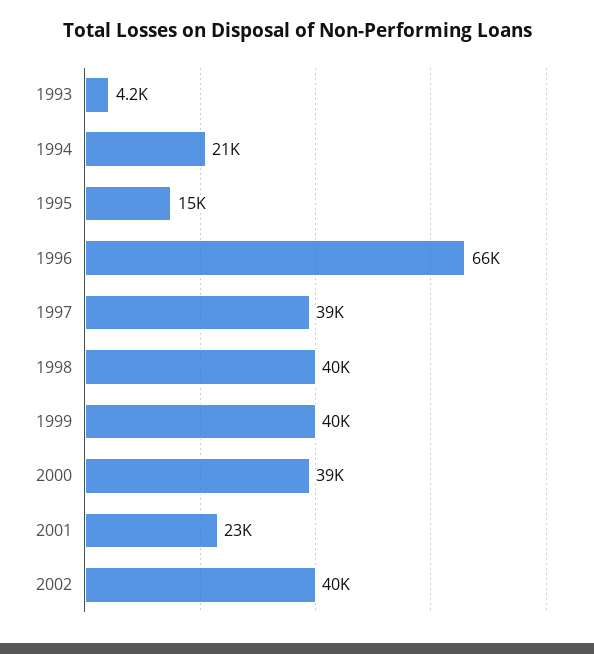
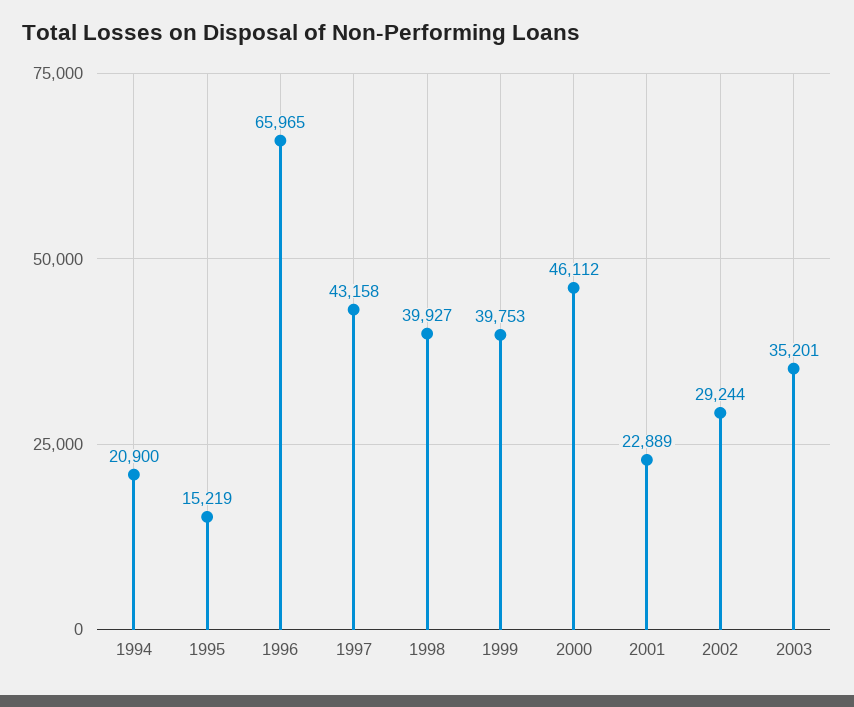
1993: 4200 -> none
1997: 39000 -> 43158
2000: 39000 -> 46112
2002: 40000 -> 29244
2003: none -> 35201

